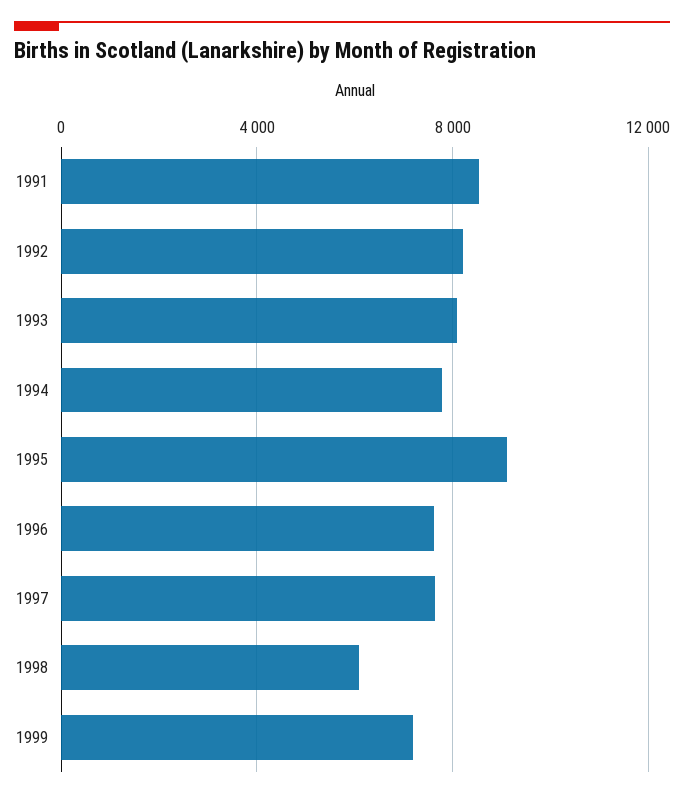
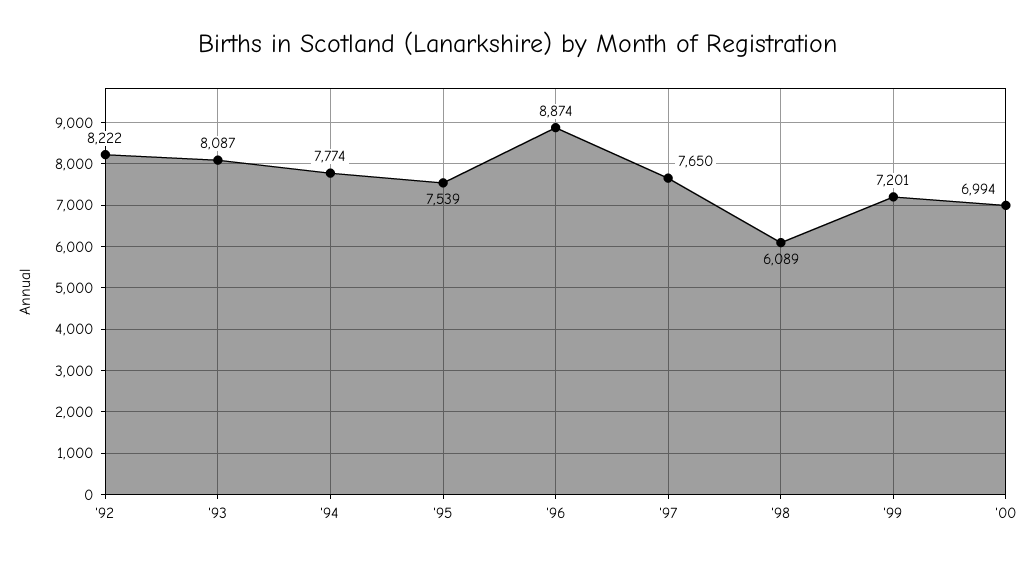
1991: 8500 -> none
1995: 9000 -> 7539
1996: 7500 -> 8874
'00: none -> 6994

